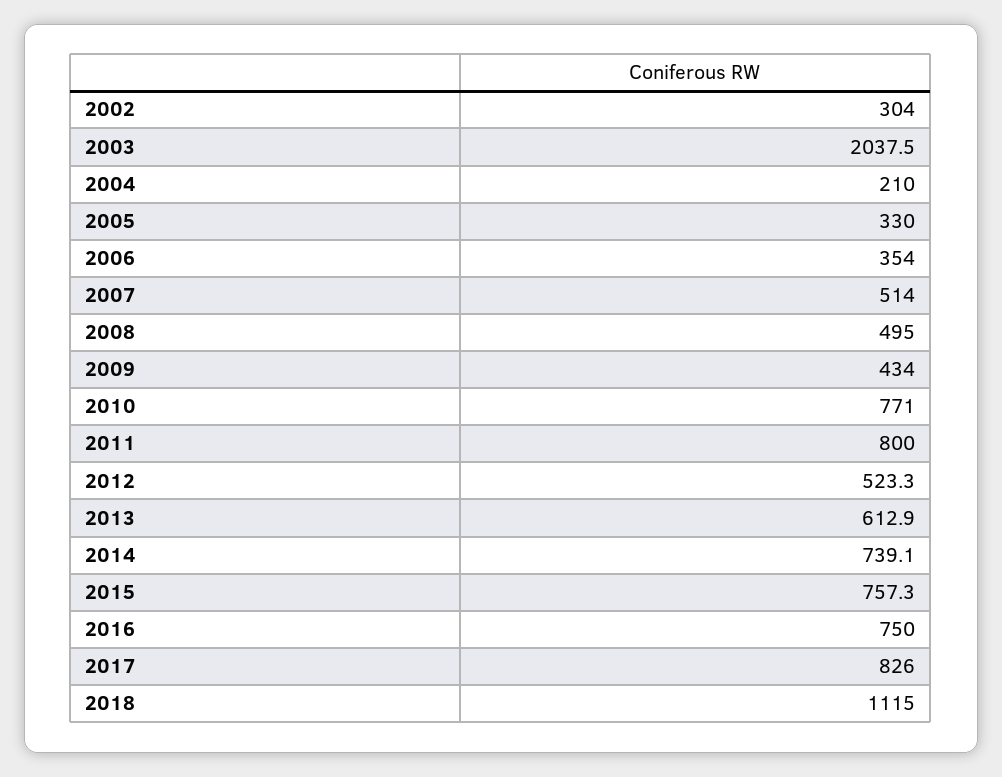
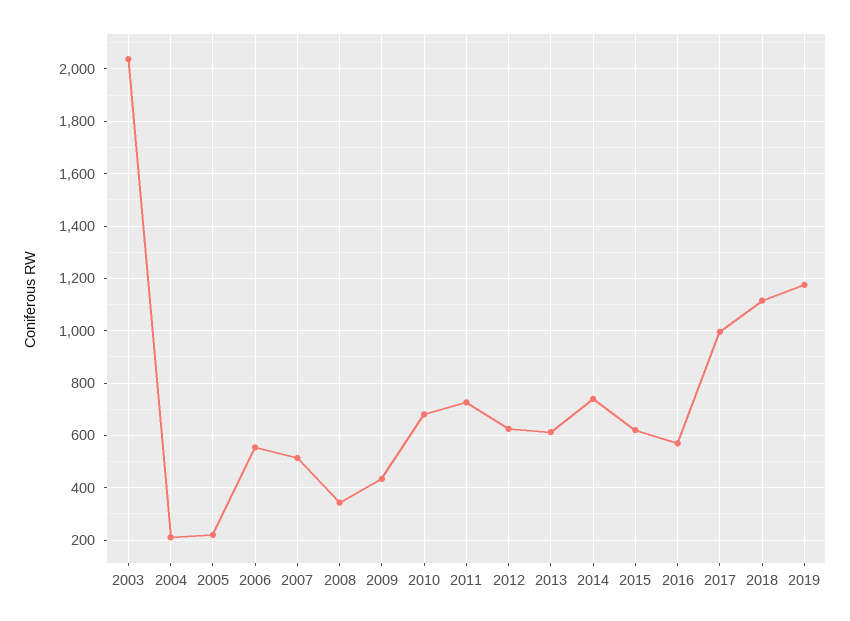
2002: 304 -> none
2005: 330 -> 225
2006: 354 -> 550
2008: 495 -> 350
2010: 771 -> 675
2011: 800 -> 725
2012: 523.3 -> 625
2015: 757.3 -> 625
2016: 750 -> 575
2017: 826 -> 1000
2019: none -> 1175

